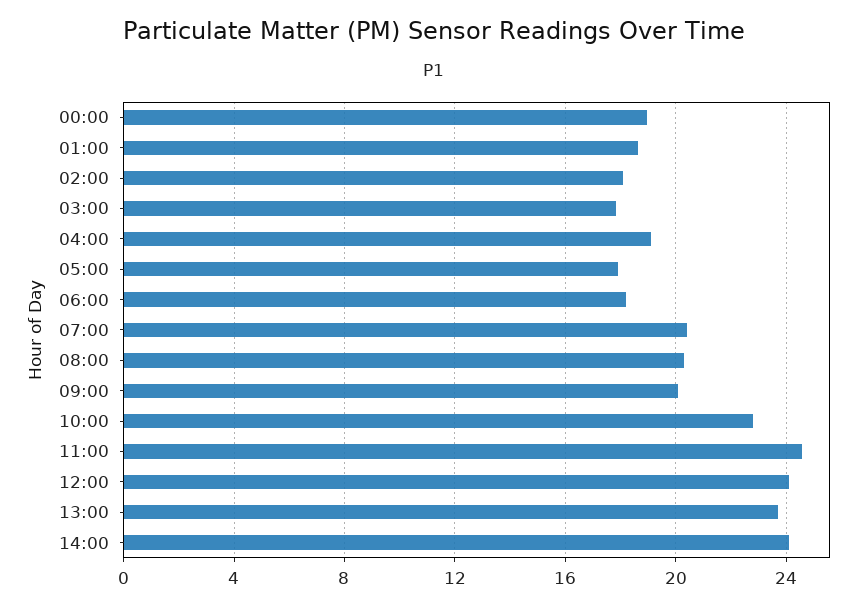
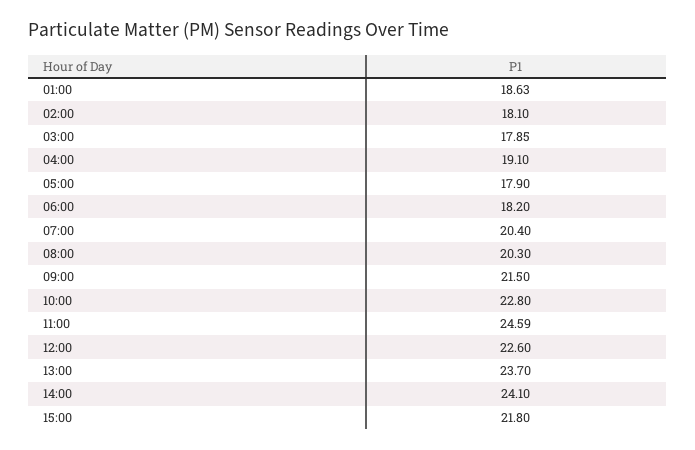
00:00: 19 -> none
09:00: 20 -> 21.5
12:00: 24 -> 22.6
15:00: none -> 21.8

